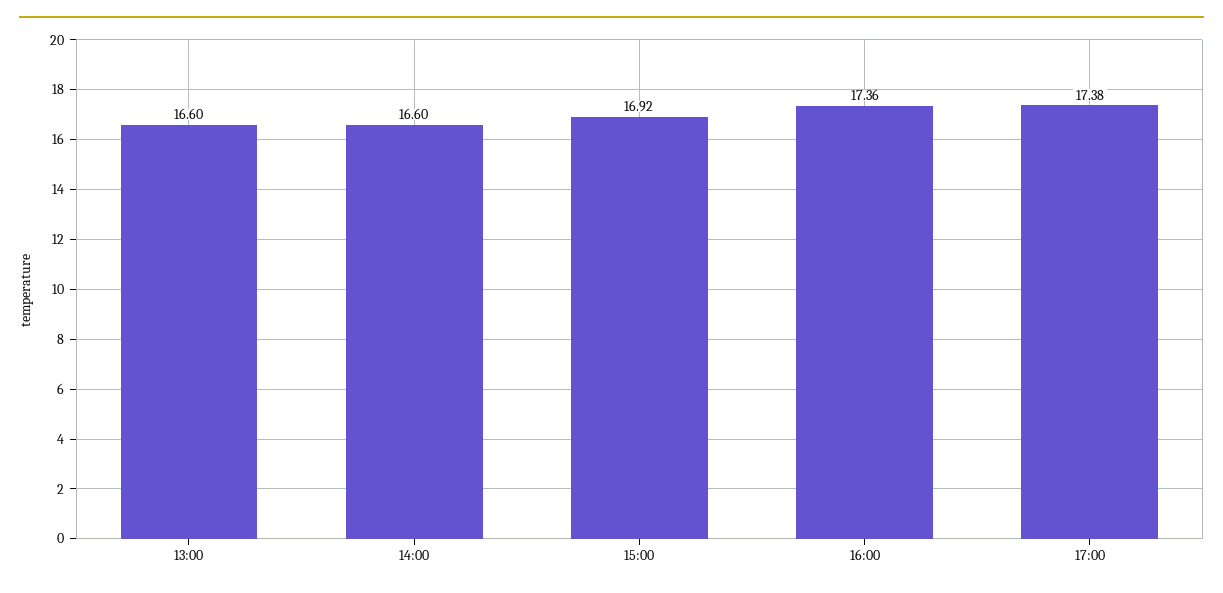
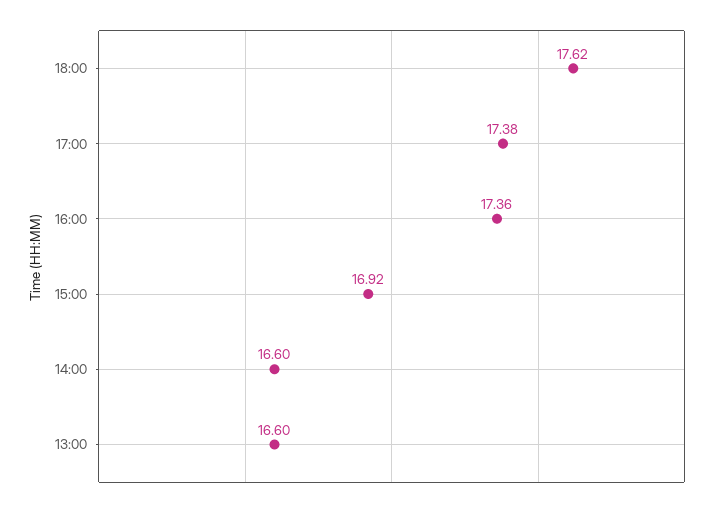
18:00: none -> 17.62

